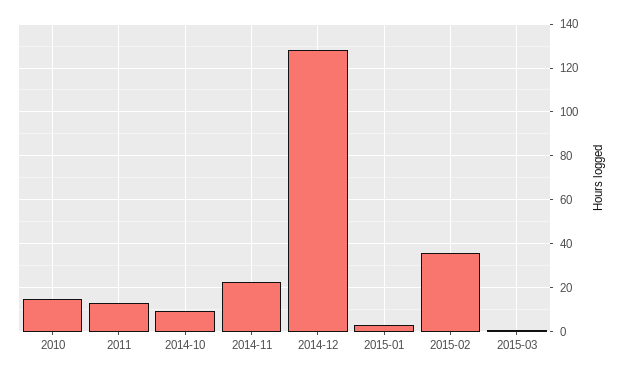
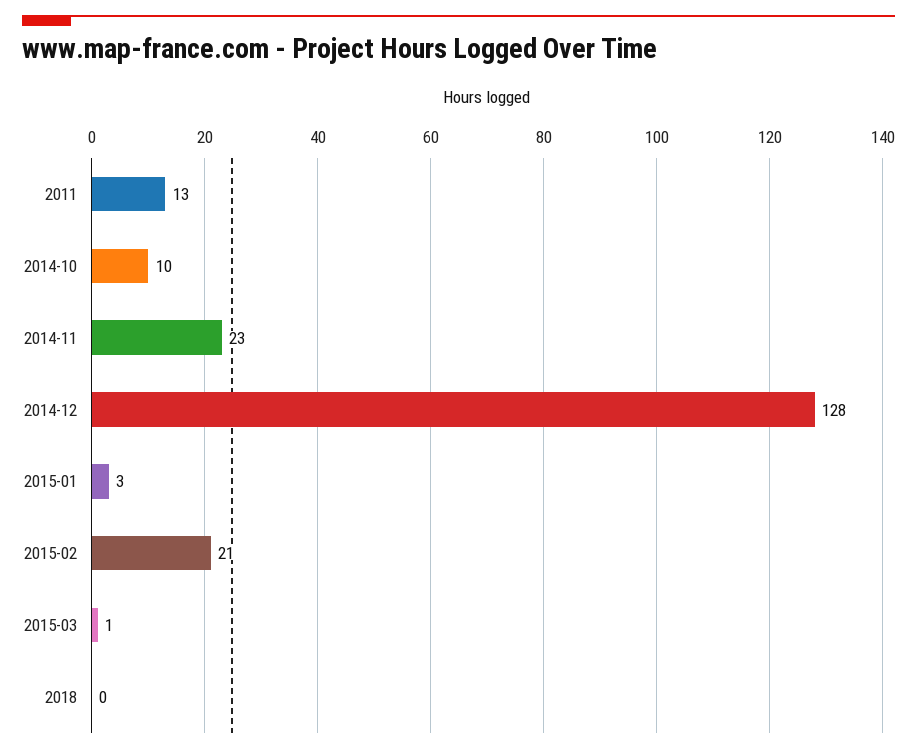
2010: 15 -> none
2015-02: 35 -> 21
2018: none -> 0

